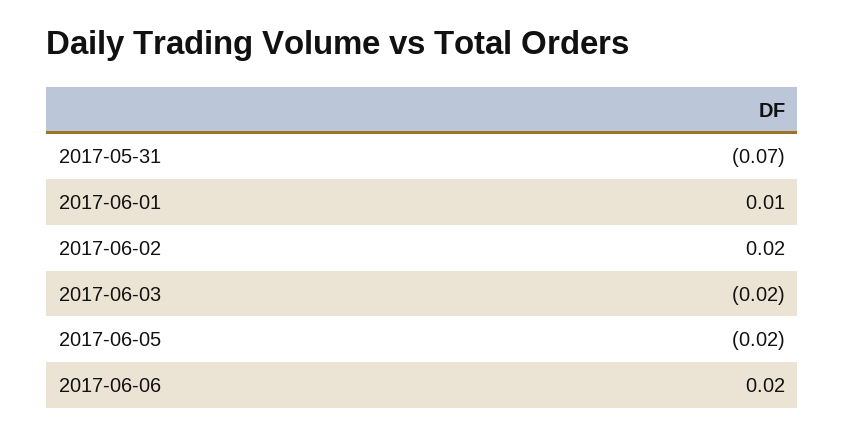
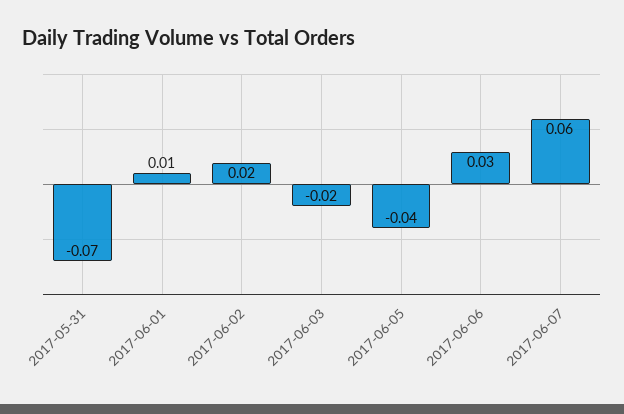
2017-06-05: -0.02 -> -0.04
2017-06-06: 0.02 -> 0.03
2017-06-07: none -> 0.06

